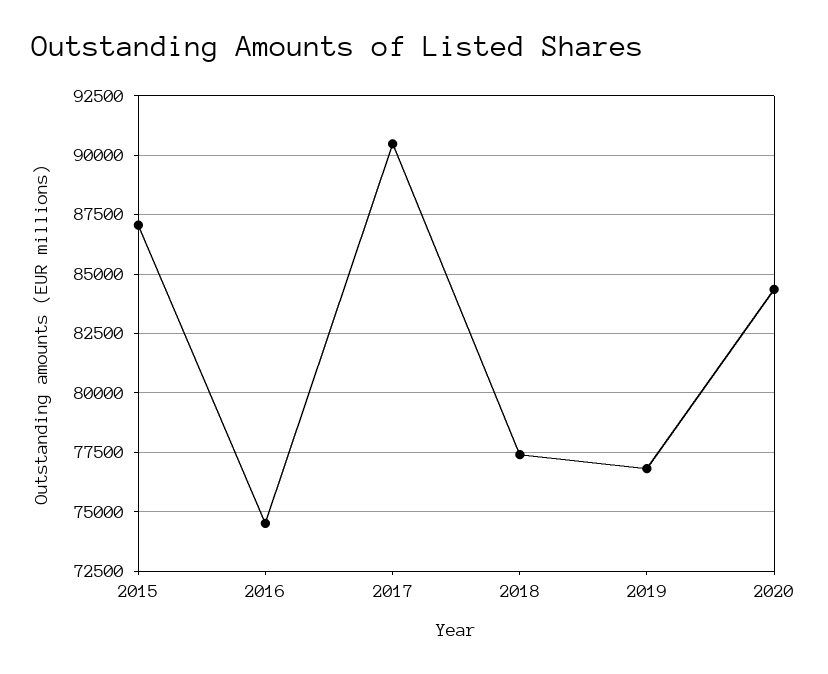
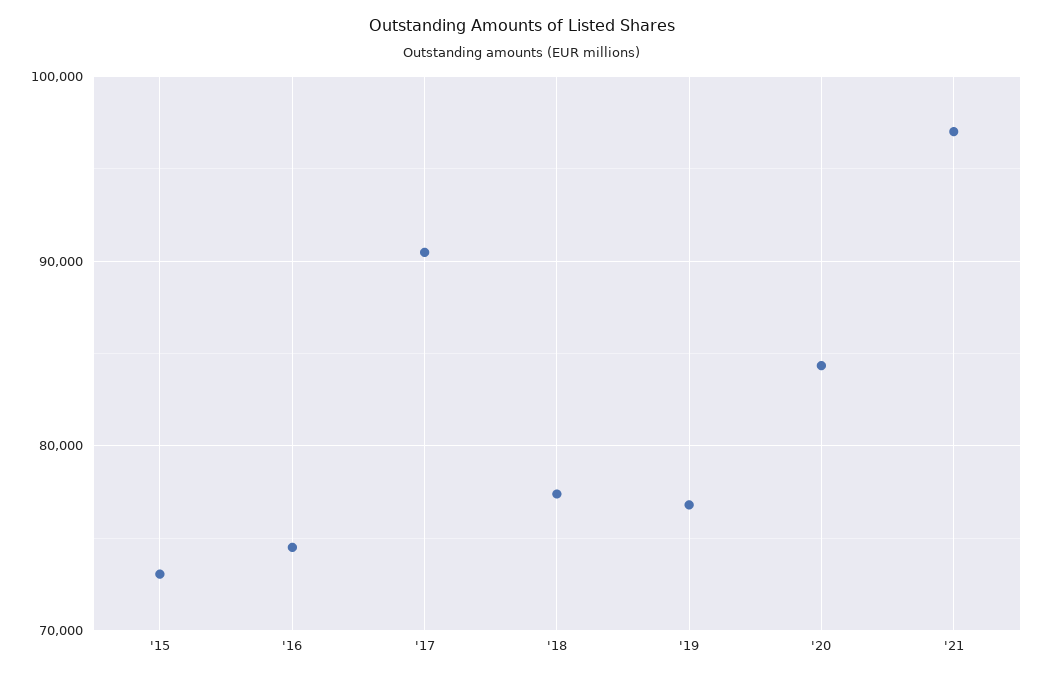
2015: 87000 -> 73000
'21: none -> 97000

